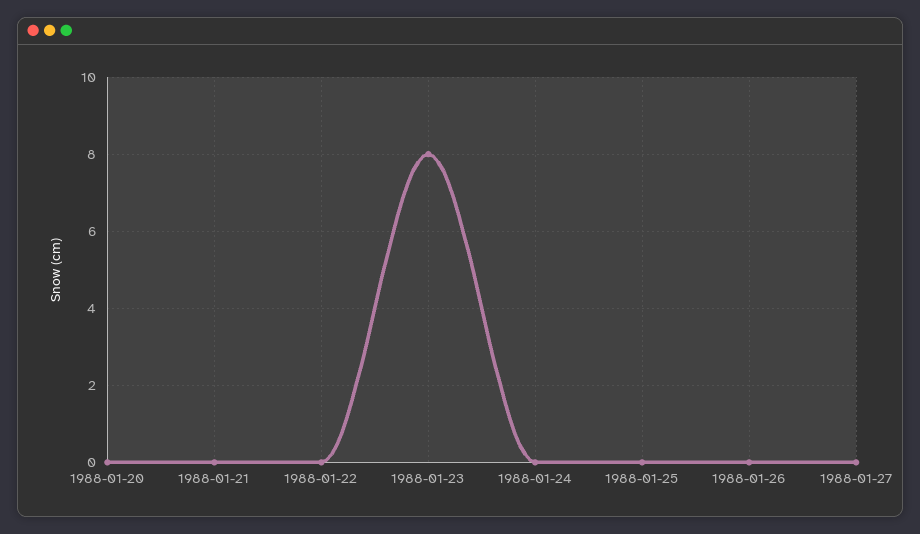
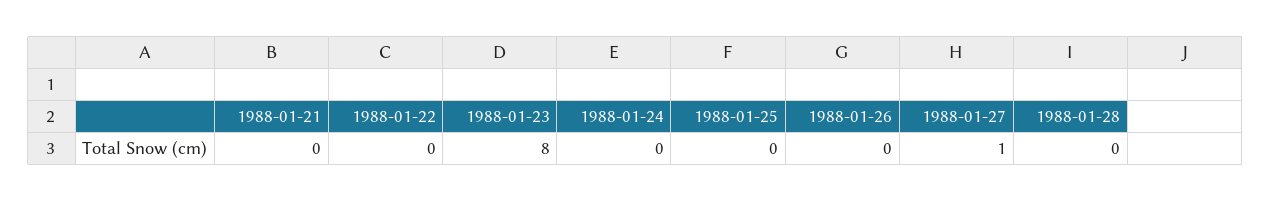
1988-01-20: 0 -> none
1988-01-27: 0 -> 1
1988-01-28: none -> 0

